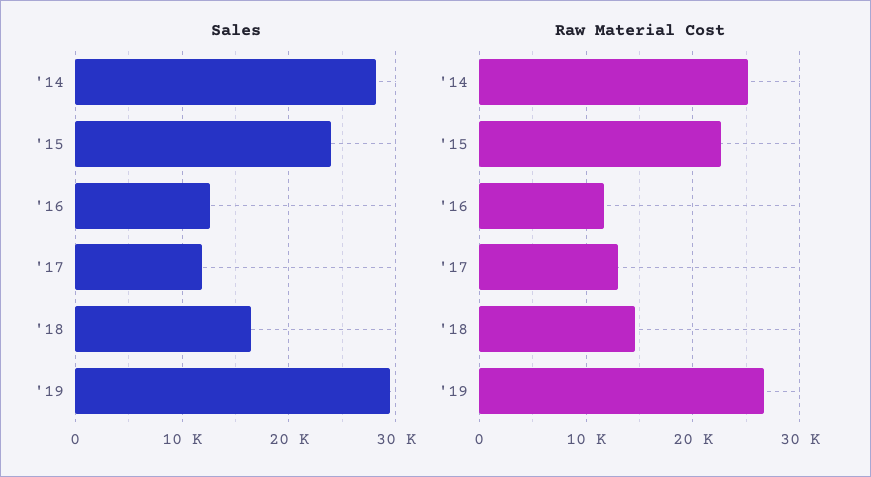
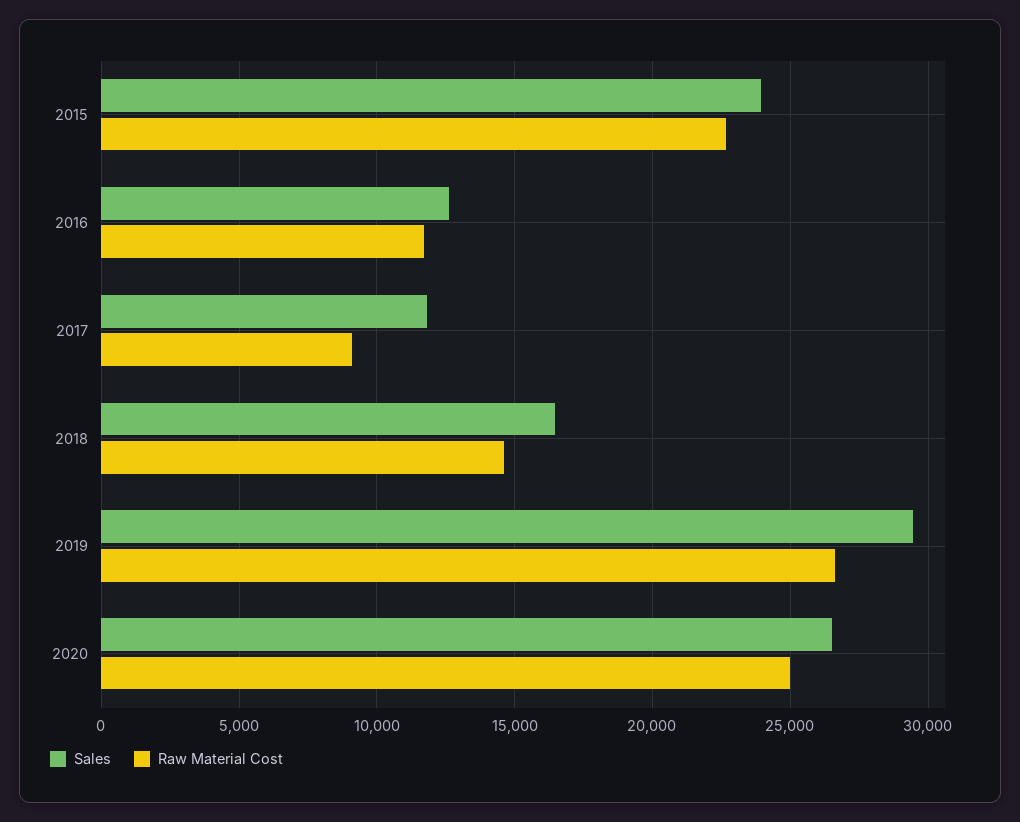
Sales, '14: 28000 -> none
Raw Material Cost, '14: 25000 -> none
Raw Material Cost, '17: 13000 -> 9000
Sales, 2020: none -> 26500
Raw Material Cost, 2020: none -> 25000

